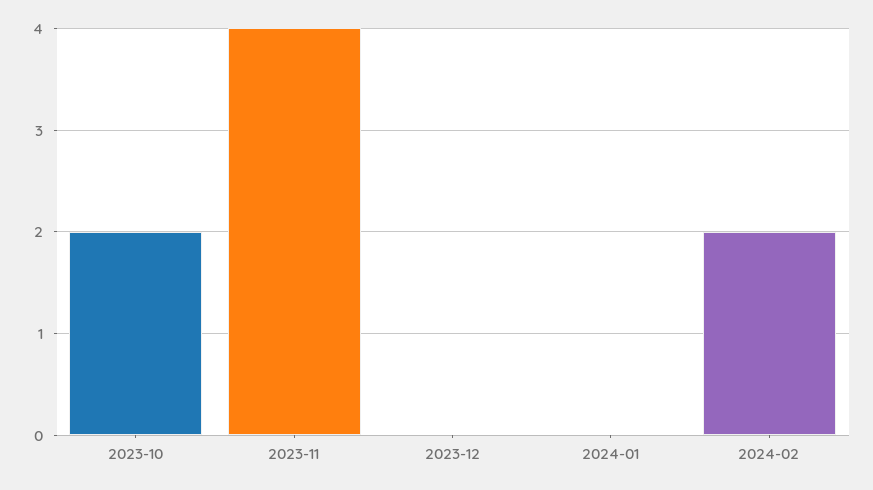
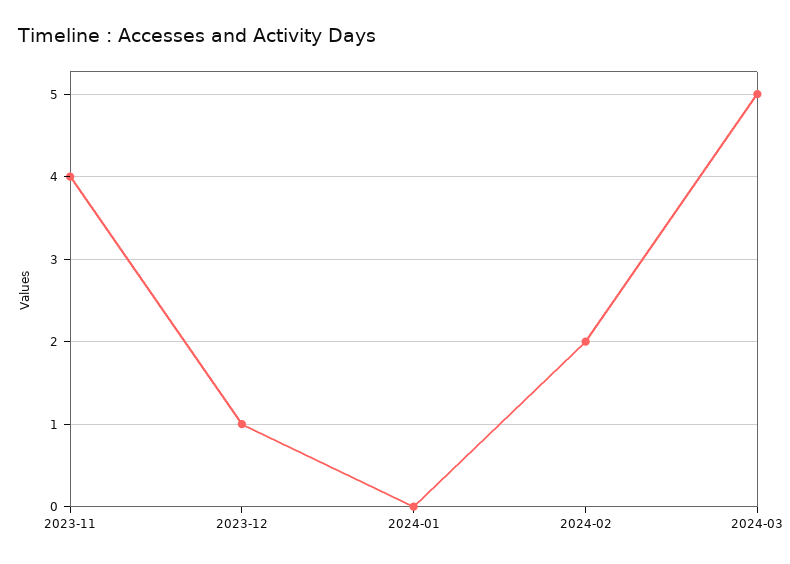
2023-10: 2 -> none
2023-12: 0 -> 1
2024-03: none -> 5

